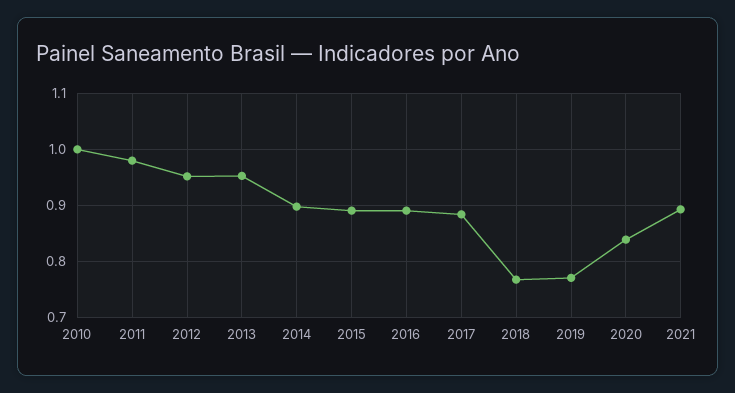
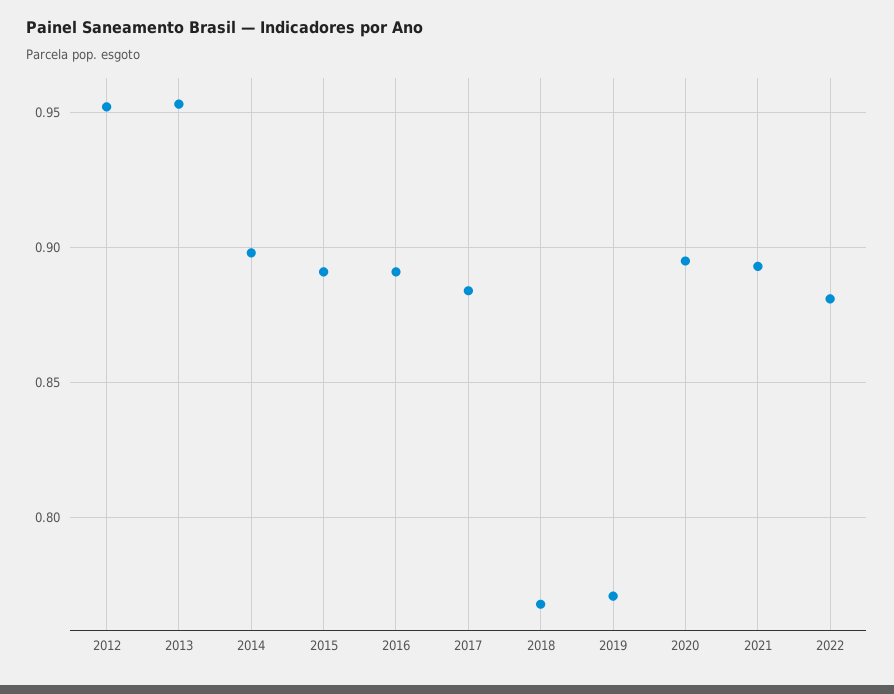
2010: 1 -> none
2011: 0.98 -> none
2020: 0.84 -> 0.895
2022: none -> 0.88

